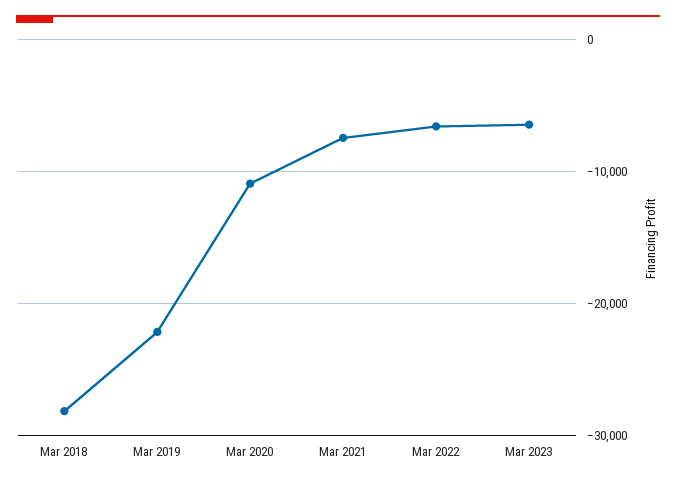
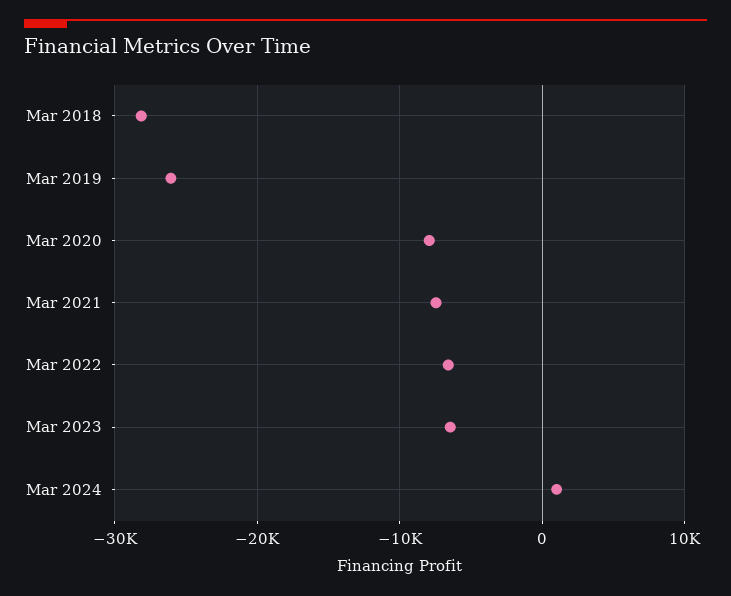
Mar 2019: -22000 -> -26000
Mar 2020: -11000 -> -8000
Mar 2024: none -> 1000

